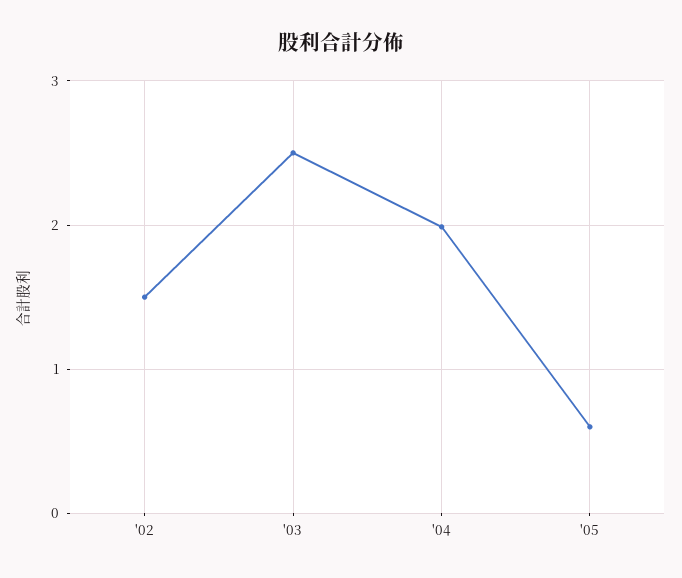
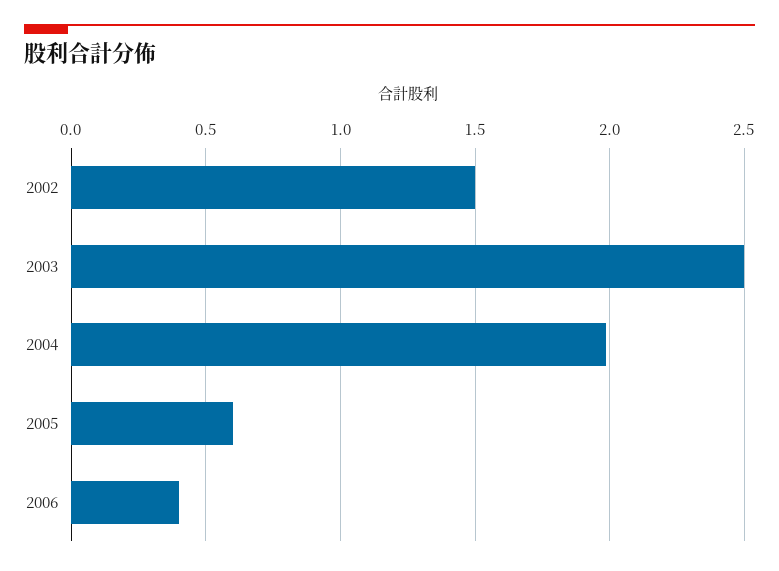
2006: none -> 0.4

